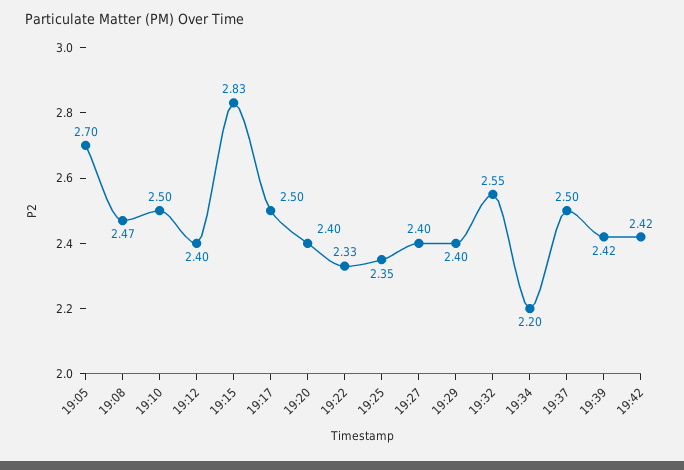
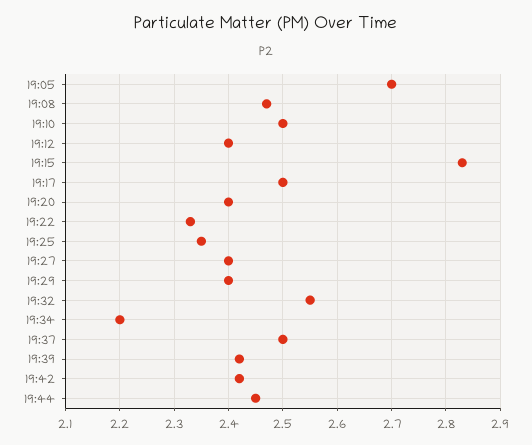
19:44: none -> 2.45

